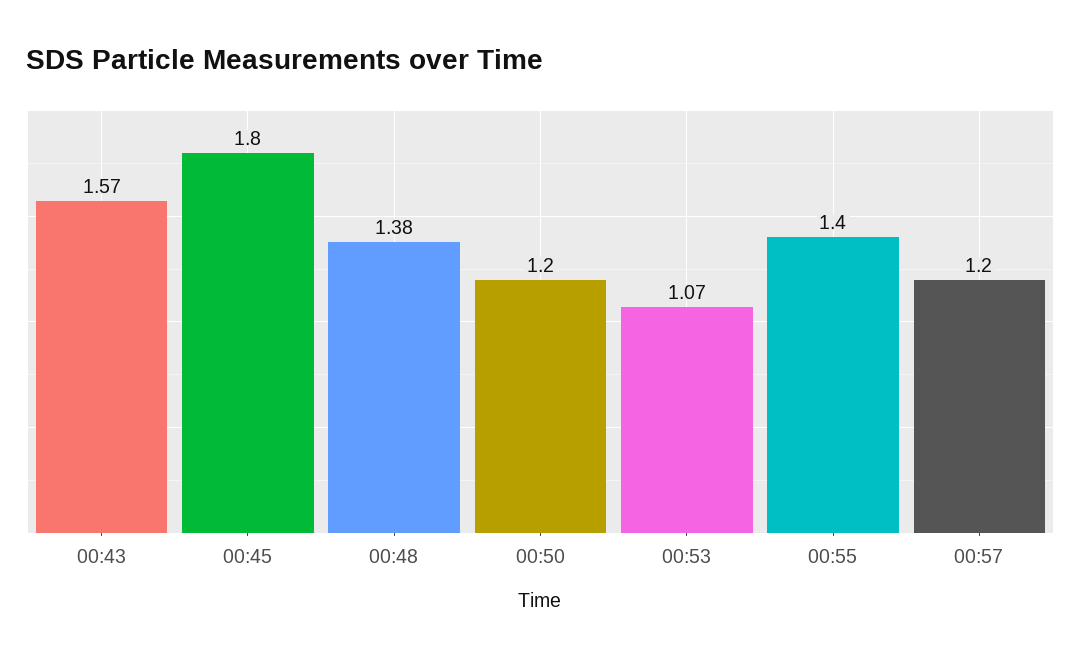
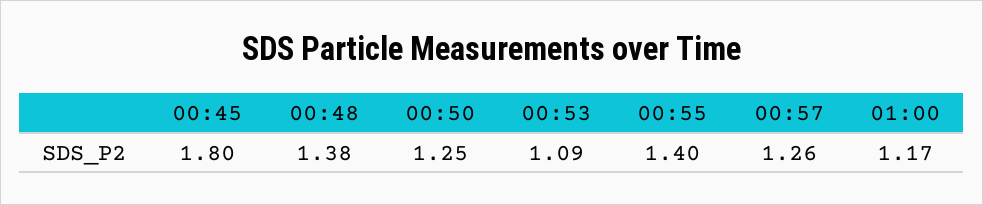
00:43: 1.57 -> none
00:50: 1.2 -> 1.25
00:53: 1.07 -> 1.09
00:57: 1.2 -> 1.26
01:00: none -> 1.17

